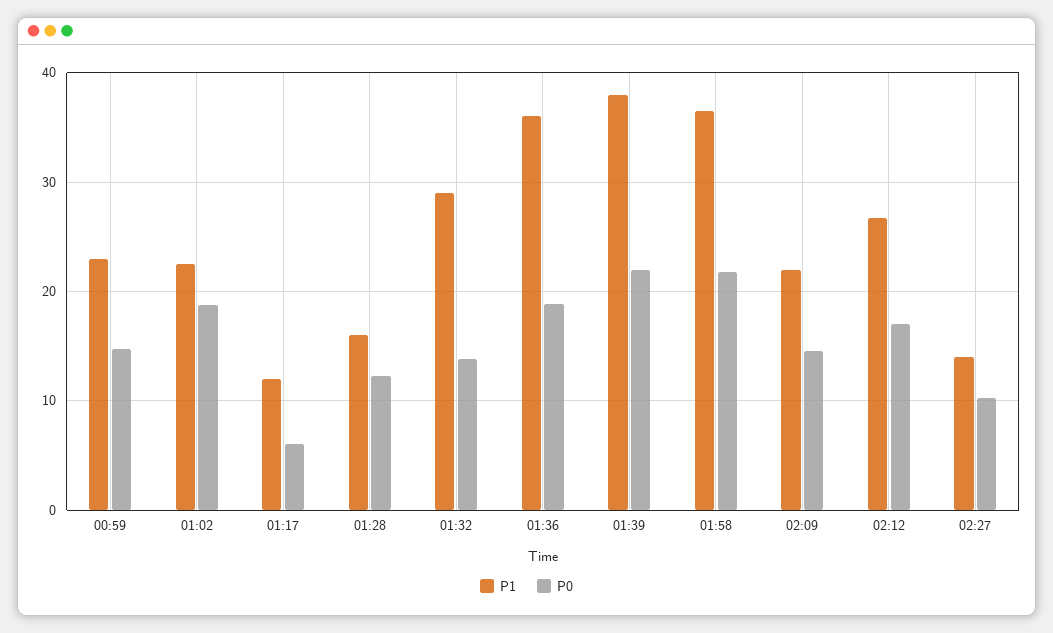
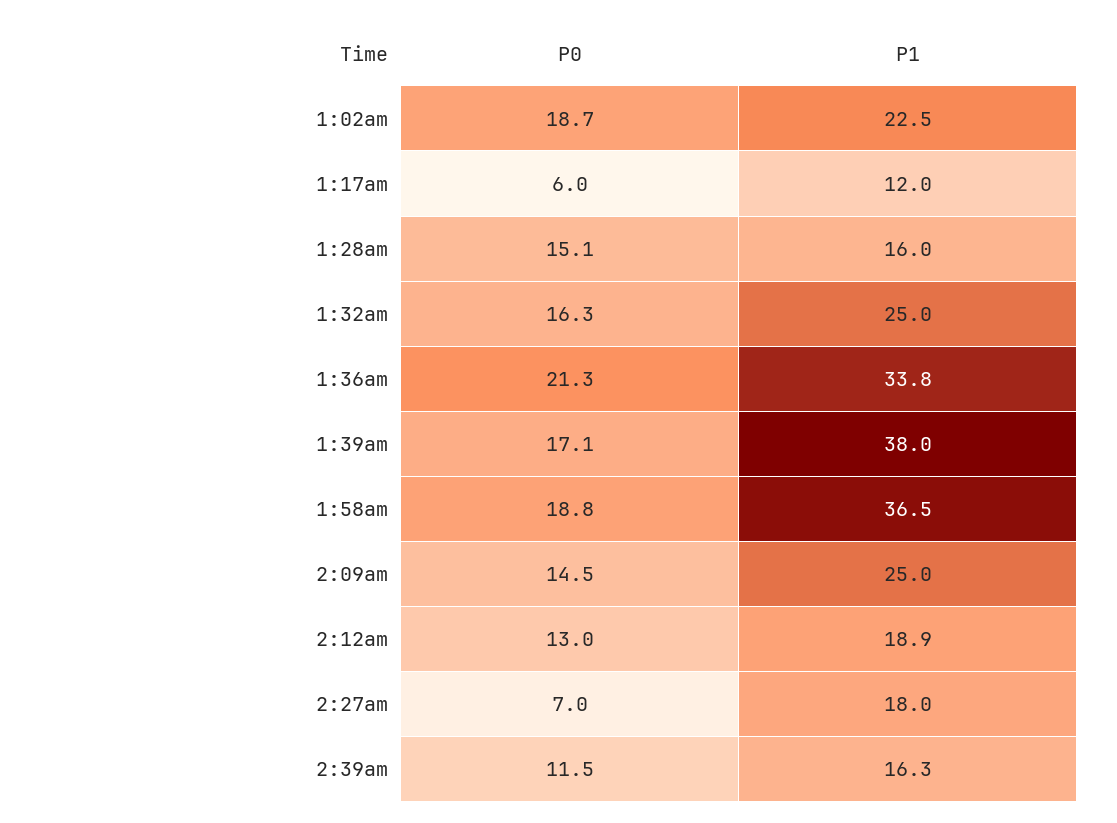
P1, 00:59: 23 -> none
P0, 00:59: 15 -> none
P0, 01:28: 12 -> 15.1
P1, 01:32: 29 -> 25
P0, 01:32: 14 -> 16.3
P1, 01:36: 36 -> 33.8
P0, 01:36: 19 -> 21.3
P0, 01:39: 22 -> 17.1
P0, 01:58: 22 -> 18.8
P1, 02:09: 22 -> 25
P1, 02:12: 27 -> 18.9
P0, 02:12: 17 -> 13
P1, 02:27: 14 -> 18
P0, 02:27: 10 -> 7
P0, 2:39am: none -> 11.5
P1, 2:39am: none -> 16.3

